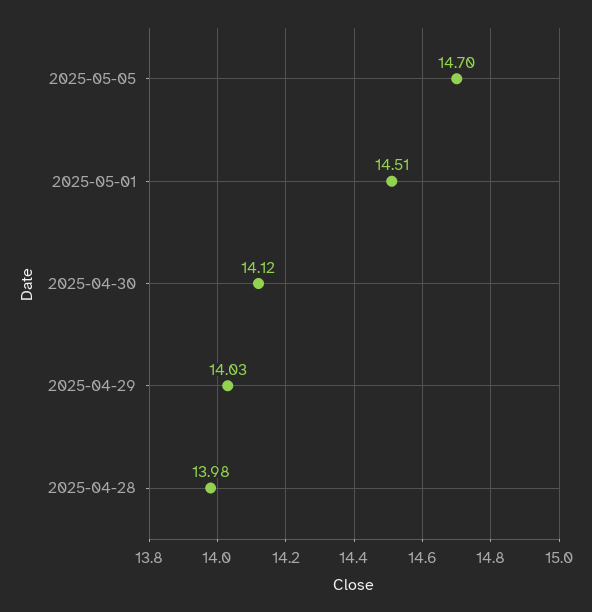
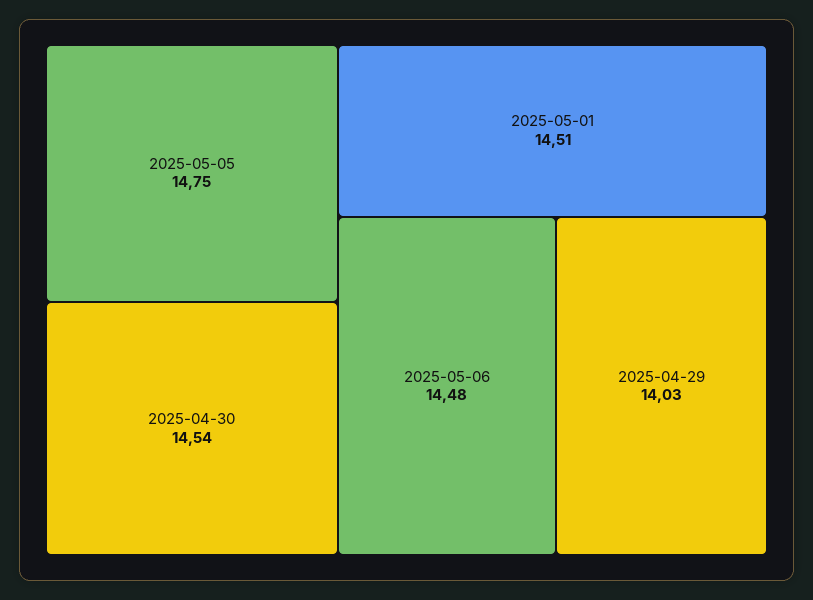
2025-05-05: 14.7 -> 14.75
2025-04-30: 14.12 -> 14.54
2025-04-28: 13.98 -> none
2025-05-06: none -> 14.48

